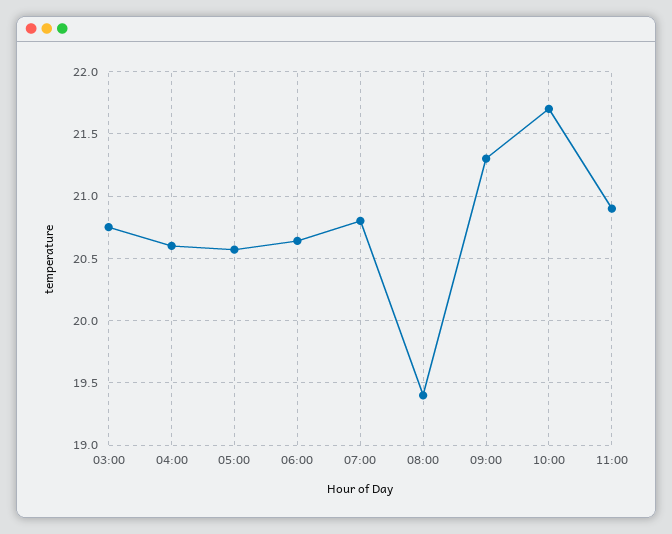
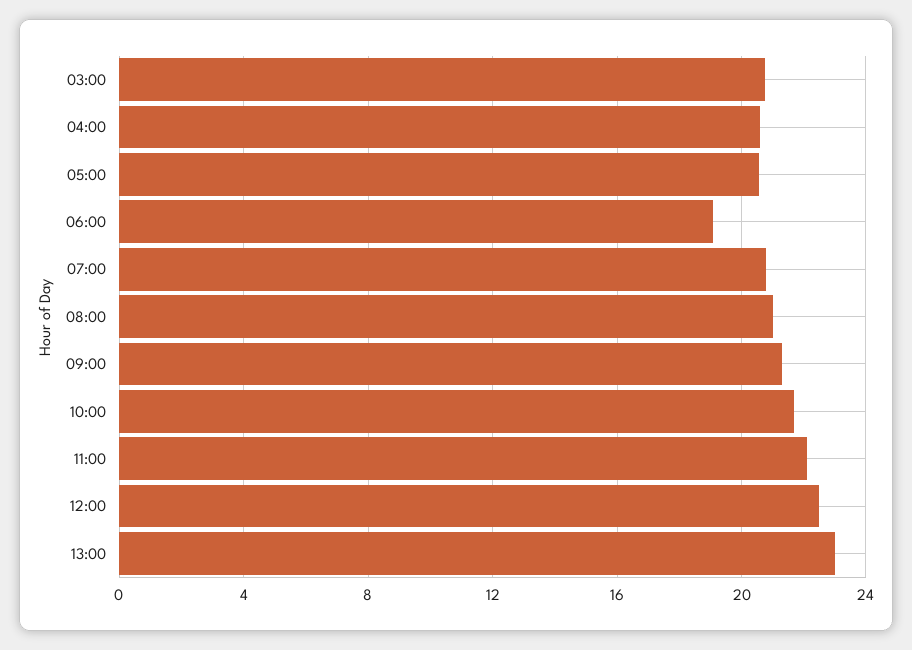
06:00: 20.65 -> 19
08:00: 19.4 -> 21
11:00: 20.9 -> 22
12:00: none -> 22.5
13:00: none -> 23

